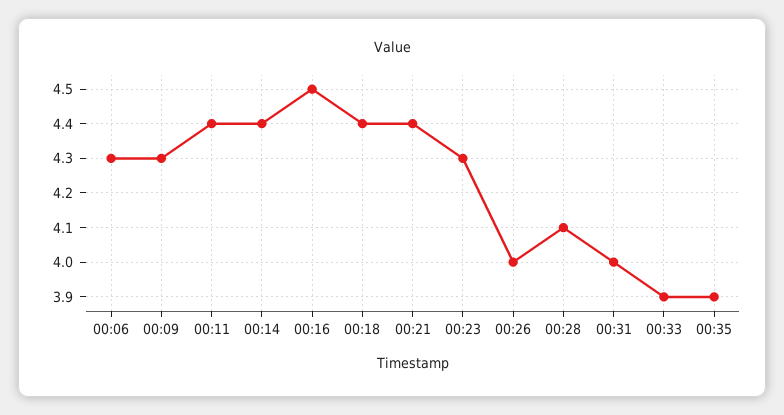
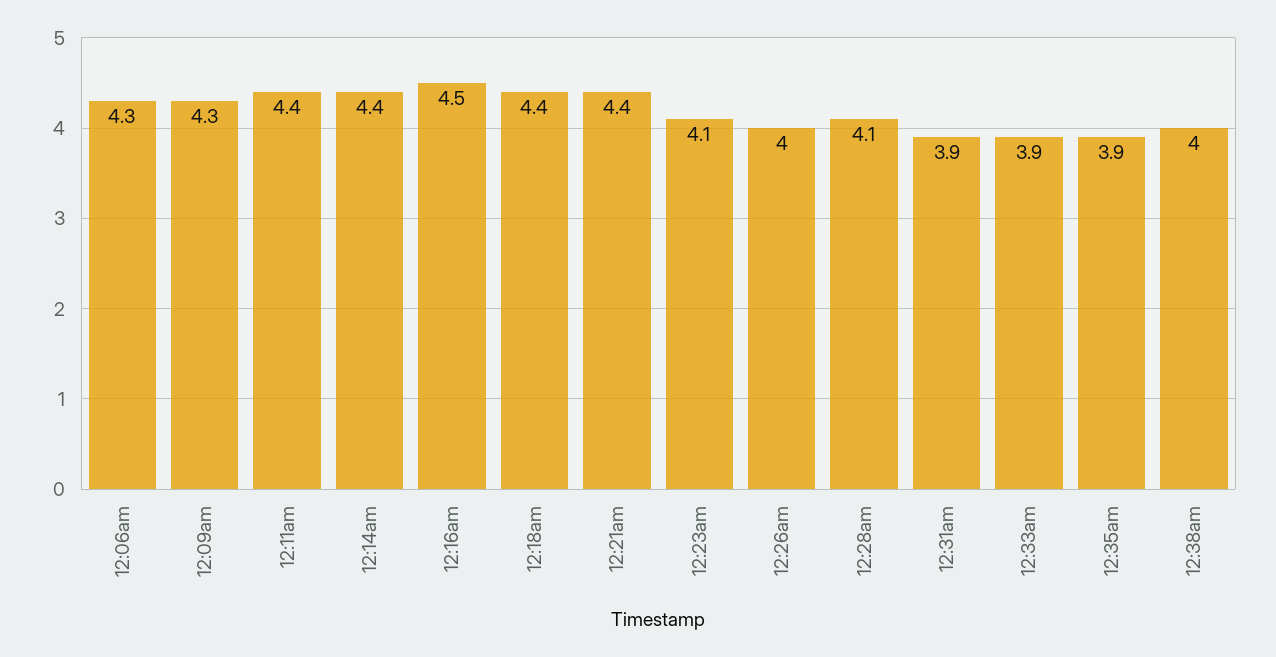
00:23: 4.3 -> 4.1
00:31: 4 -> 3.9
12:38am: none -> 4

